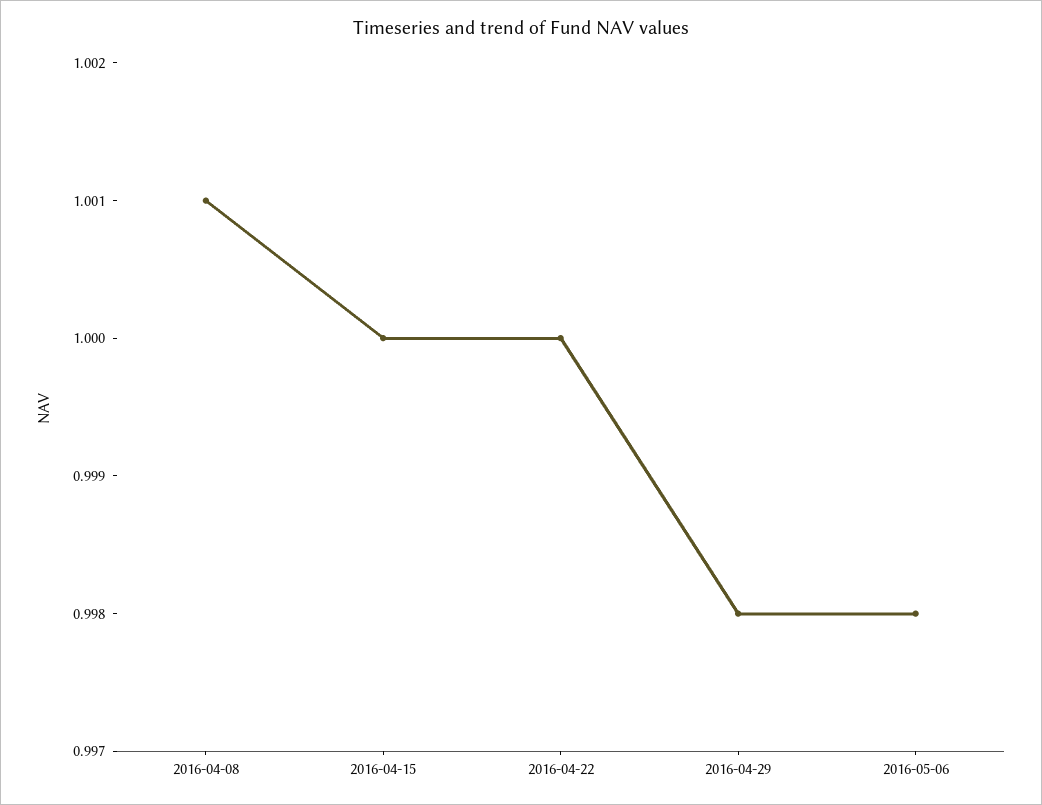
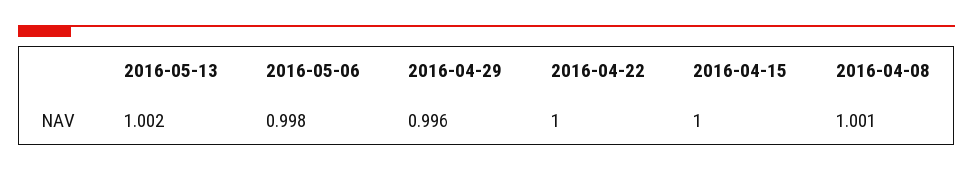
2016-04-29: 0.998 -> 0.996
2016-05-13: none -> 1.002

